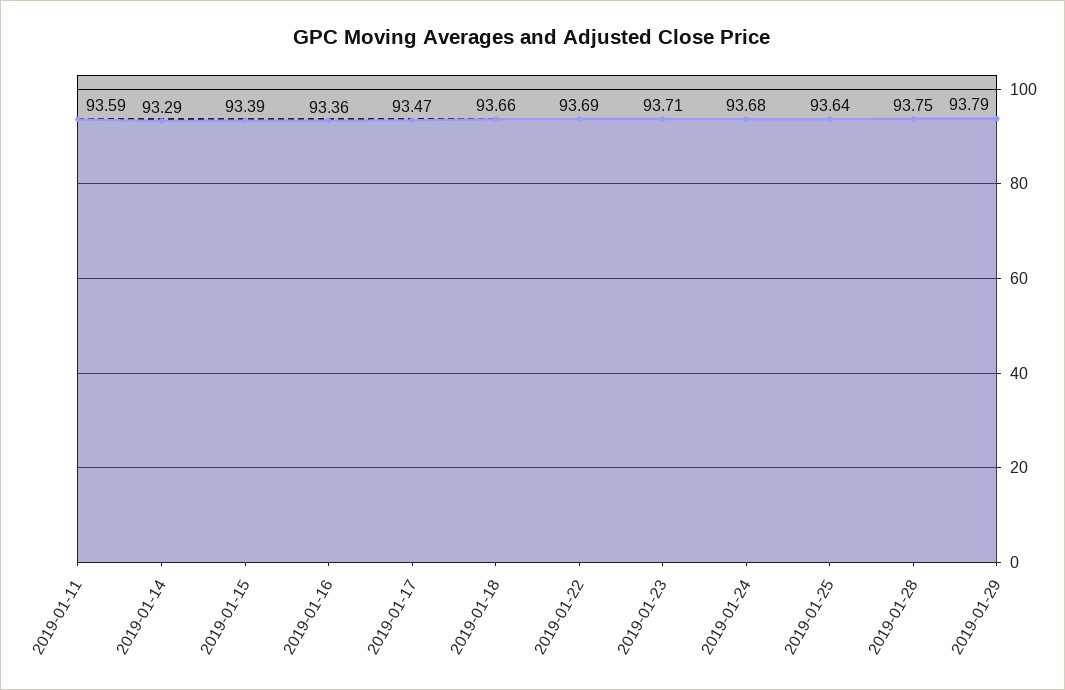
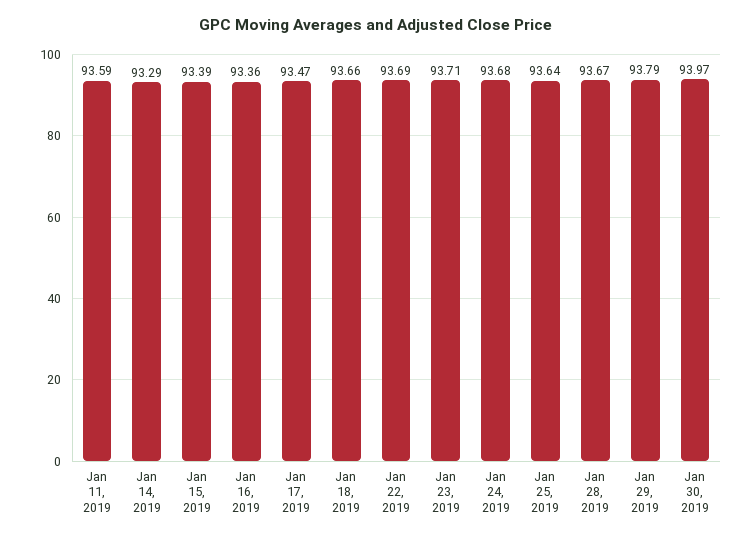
2019-01-28: 93.75 -> 93.67
Jan 30, 2019: none -> 93.97

